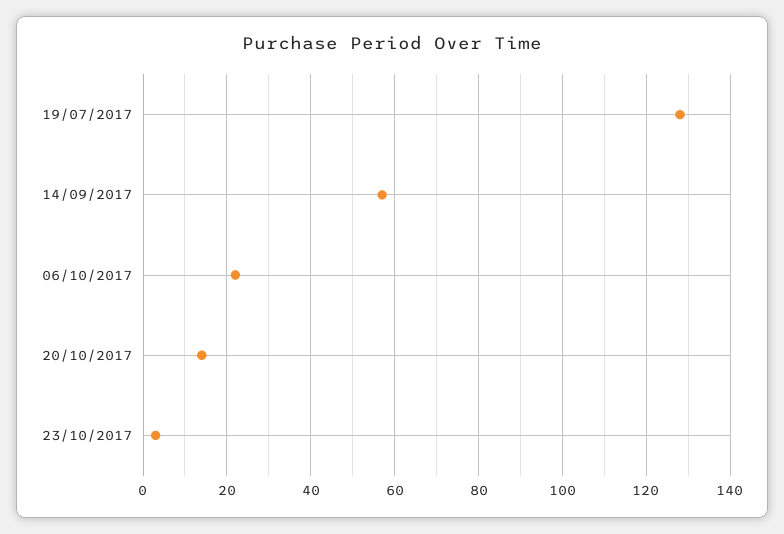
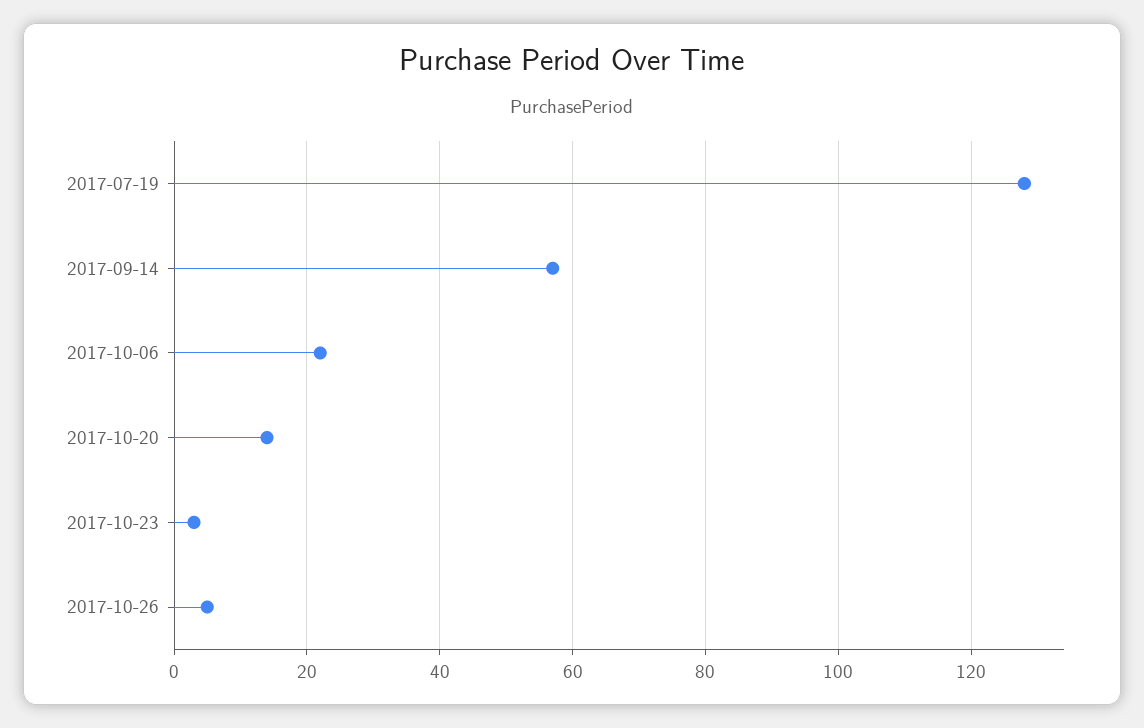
2017-10-26: none -> 5

